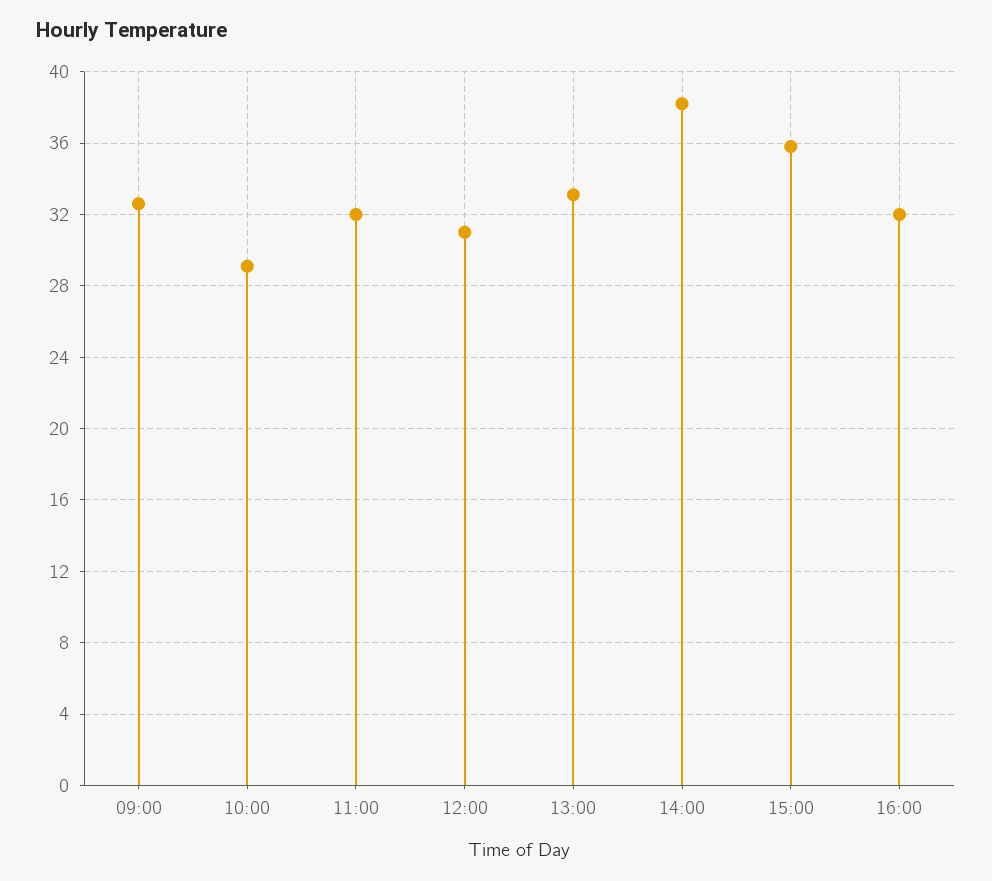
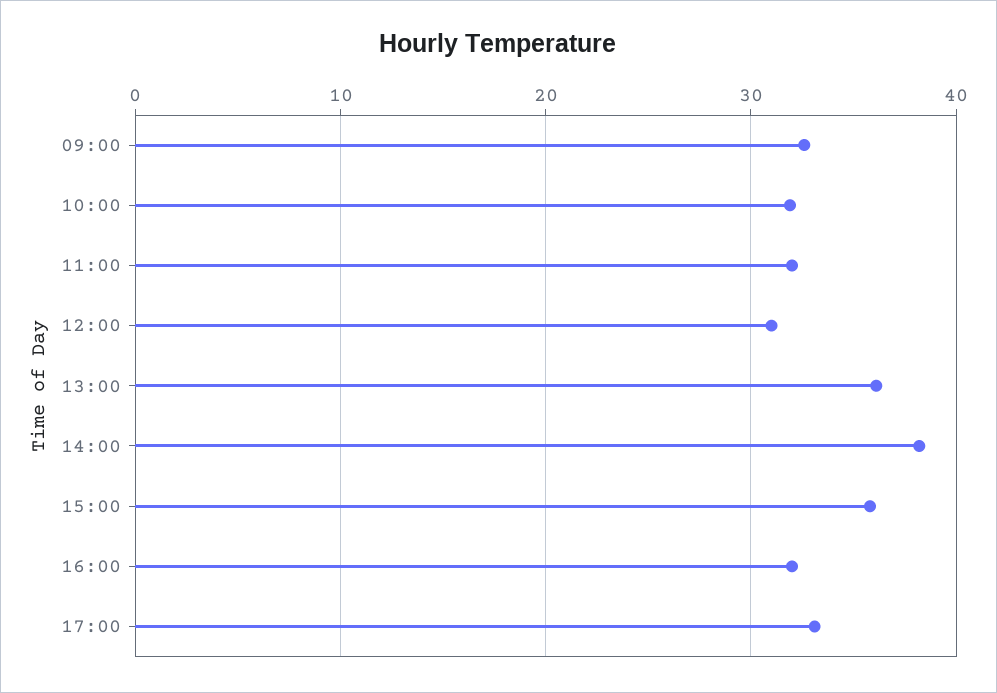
10:00: 29 -> 32
13:00: 33 -> 36
17:00: none -> 33

